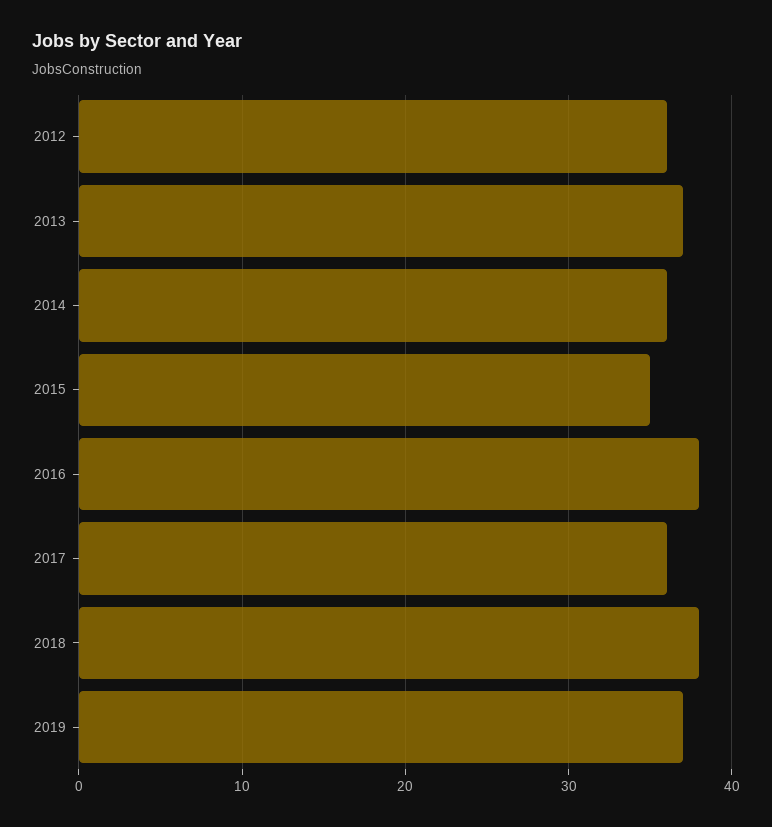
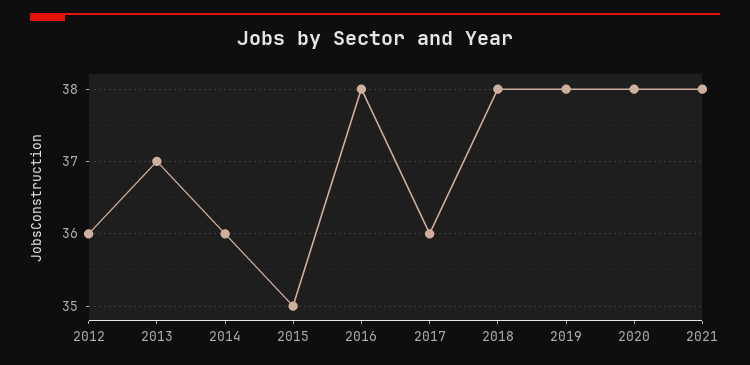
2019: 37 -> 38
2020: none -> 38
2021: none -> 38

